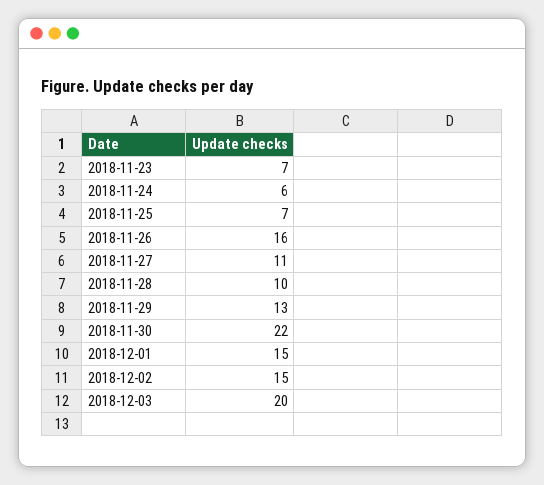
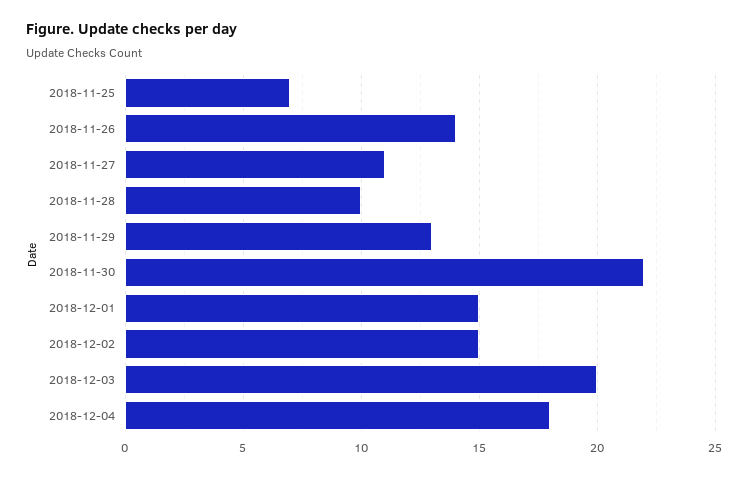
2018-11-23: 7 -> none
2018-11-24: 6 -> none
2018-11-26: 16 -> 14
2018-12-04: none -> 18

